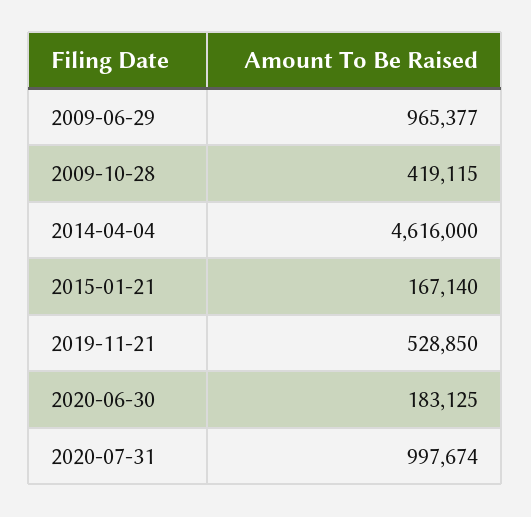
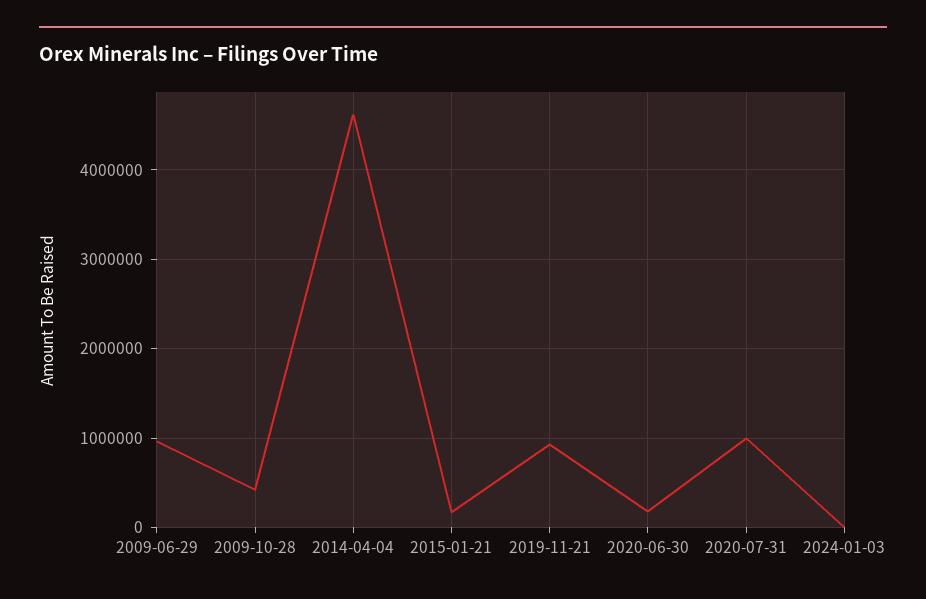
2019-11-21: 528850 -> 900000
2024-01-03: none -> 0

